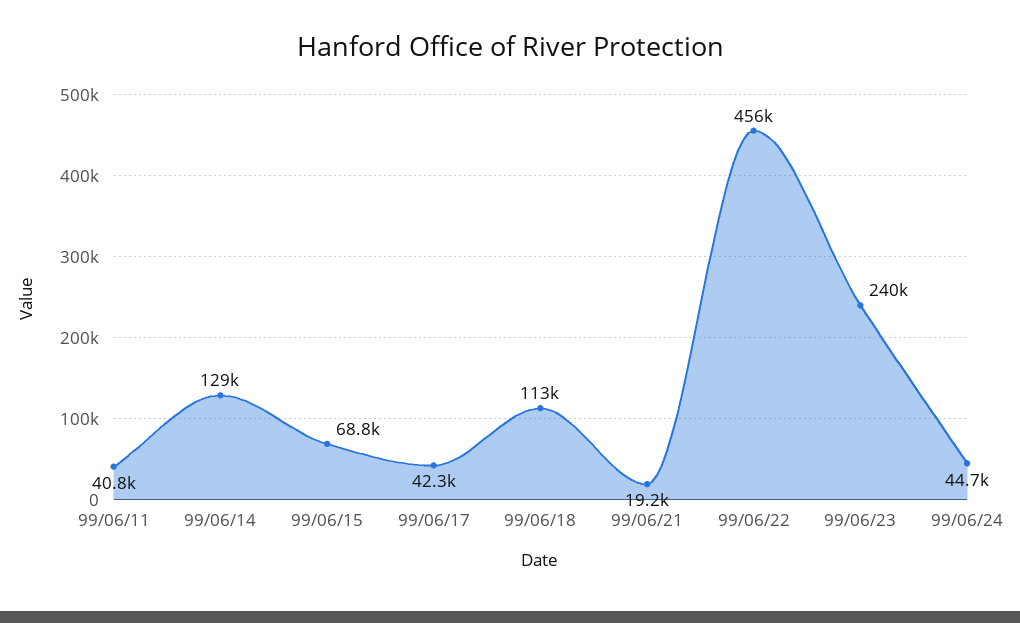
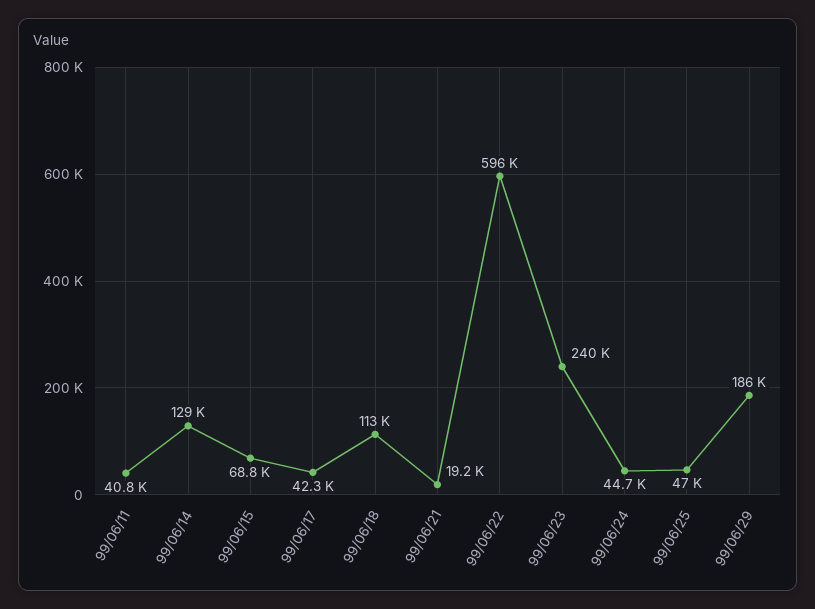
99/06/22: 456000 -> 596000
99/06/25: none -> 47000
99/06/29: none -> 186000

